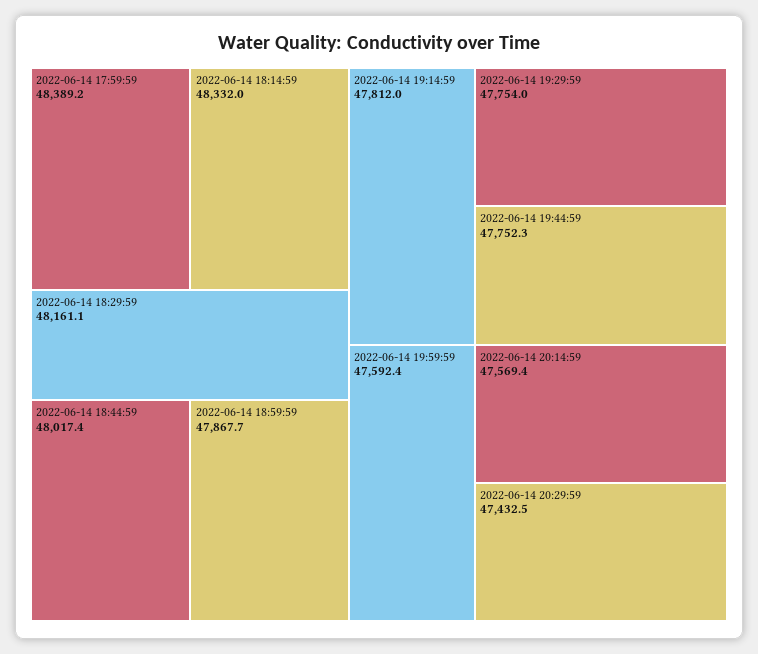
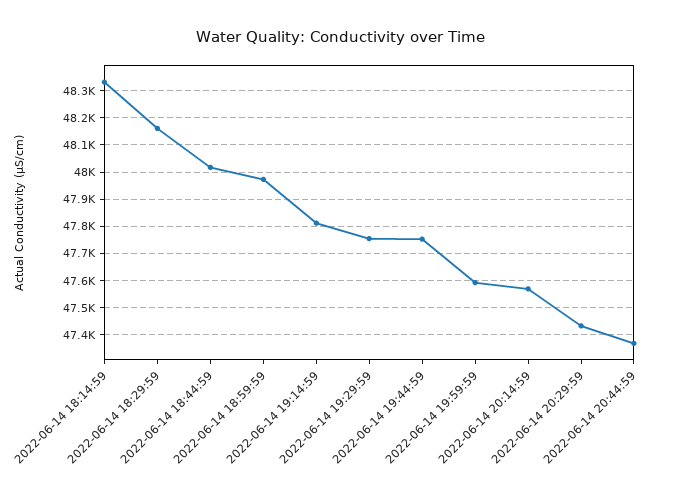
2022-06-14 17:59:59: 48389.2 -> none
2022-06-14 18:59:59: 47867.7 -> 47975
2022-06-14 20:44:59: none -> 47375

